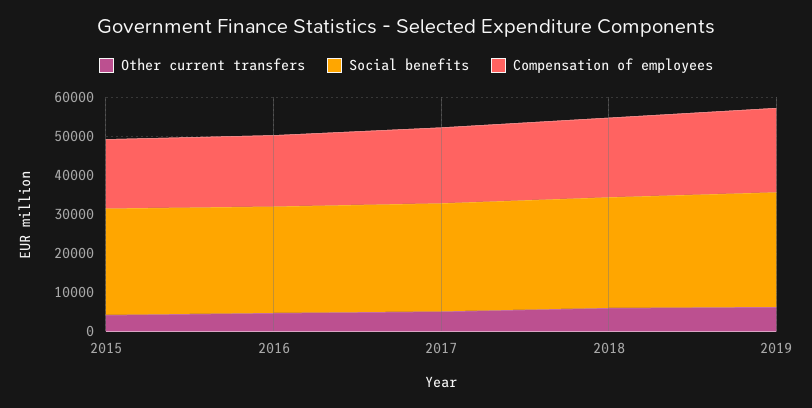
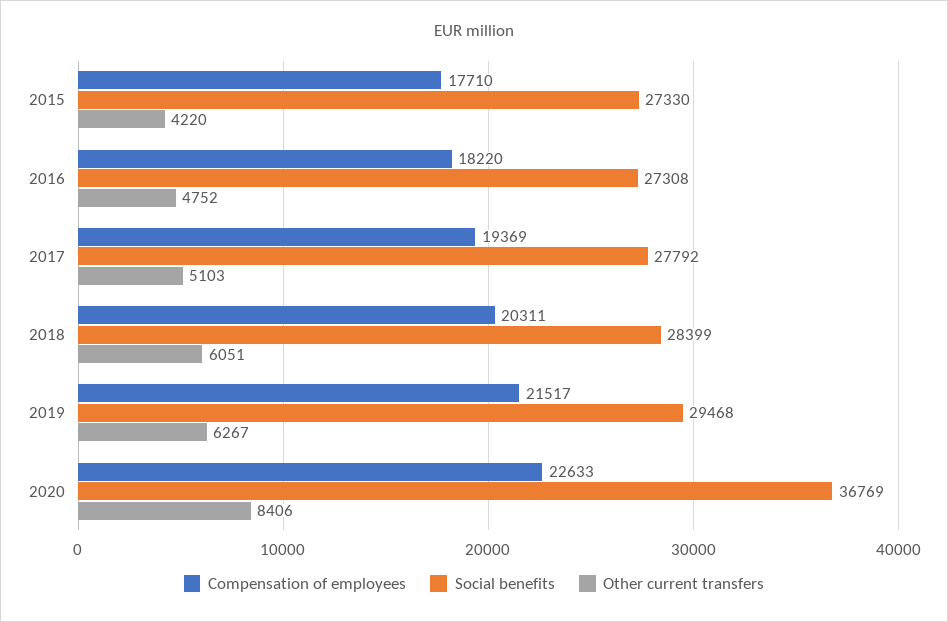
Compensation of employees, 2020: none -> 22633
Social benefits, 2020: none -> 36769
Other current transfers, 2020: none -> 8406

